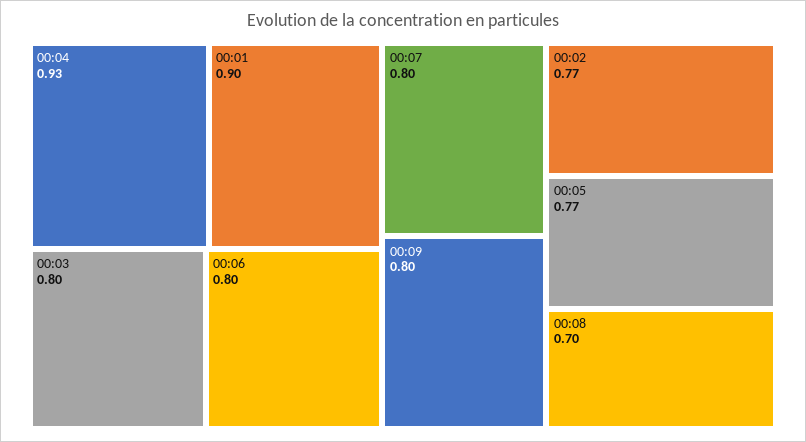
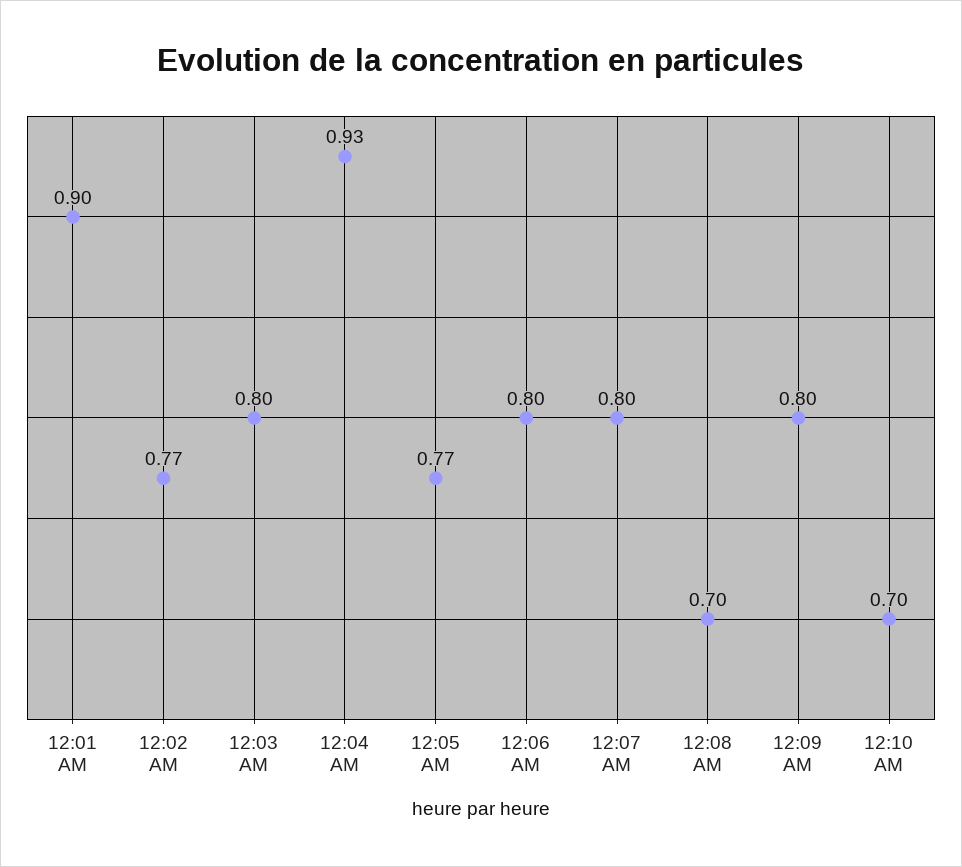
12:10 AM: none -> 0.7

